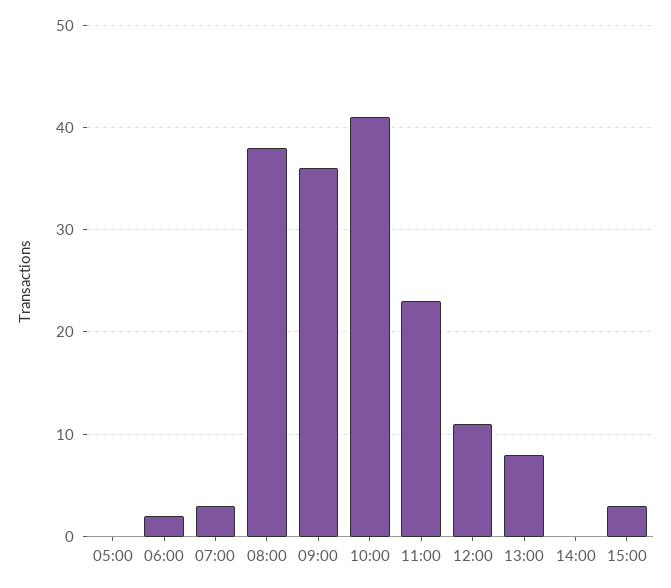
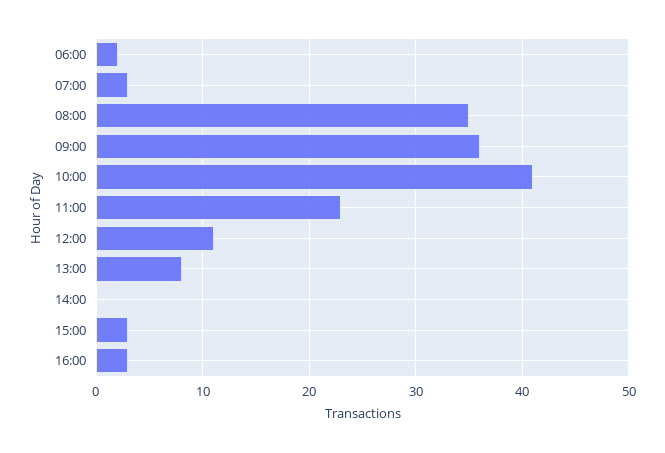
05:00: 0 -> none
08:00: 38 -> 35
16:00: none -> 3

